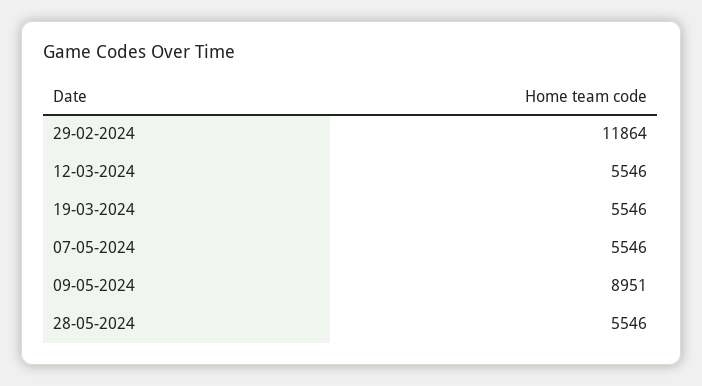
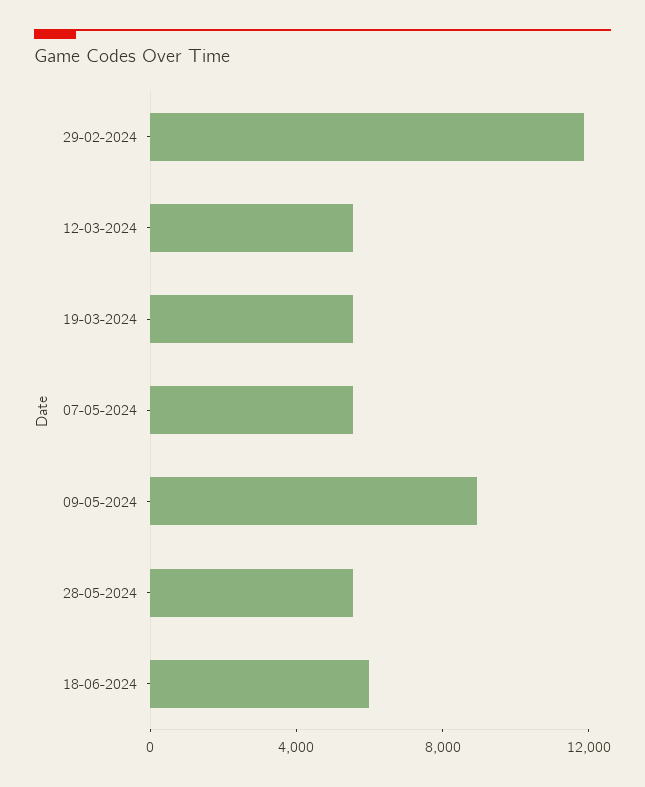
18-06-2024: none -> 6000

